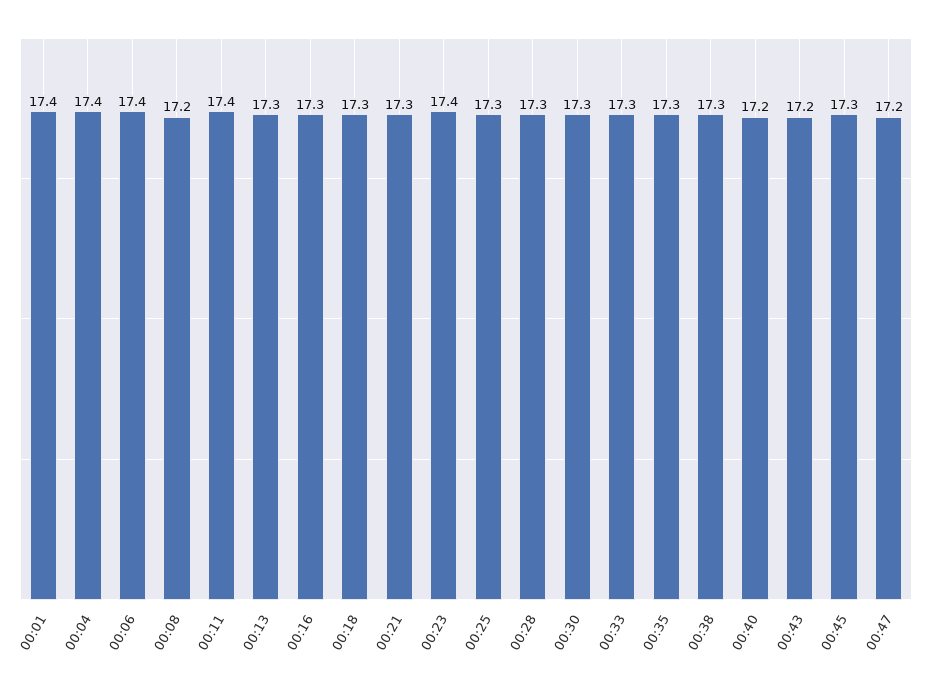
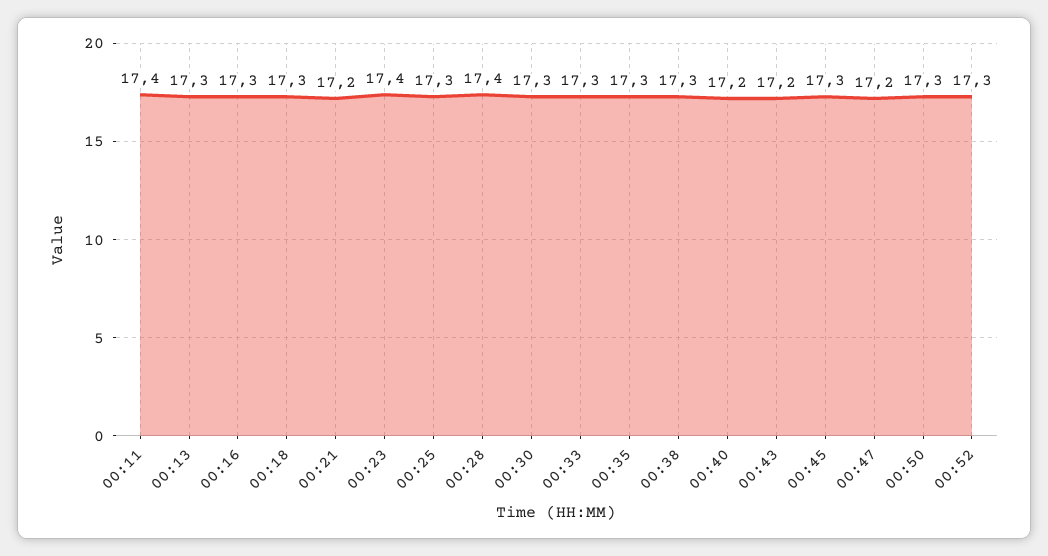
00:01: 17.4 -> none
00:04: 17.4 -> none
00:06: 17.4 -> none
00:08: 17.2 -> none
00:21: 17.3 -> 17.2
00:28: 17.3 -> 17.4
00:50: none -> 17.3
00:52: none -> 17.3

